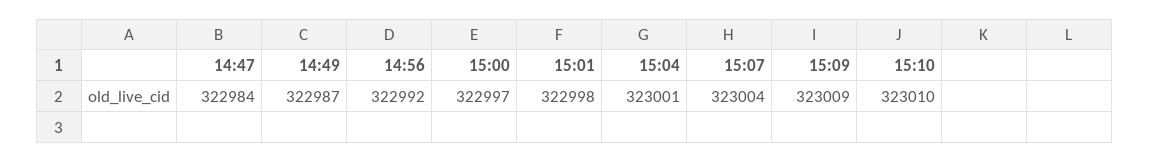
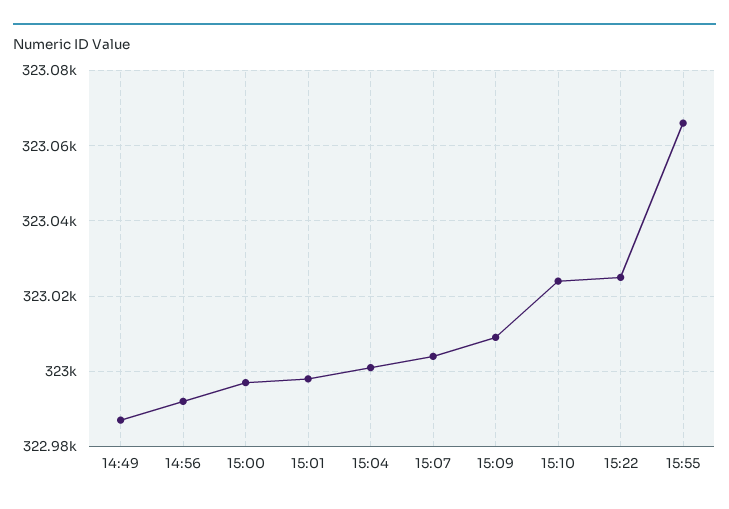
14:47: 322984 -> none
15:10: 323010 -> 323025
15:22: none -> 323025
15:55: none -> 323065

